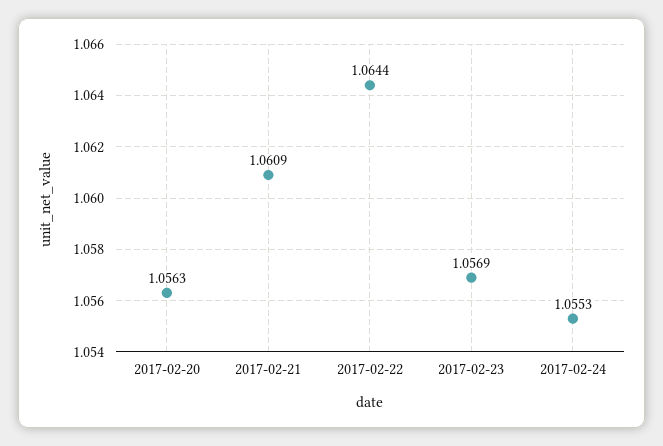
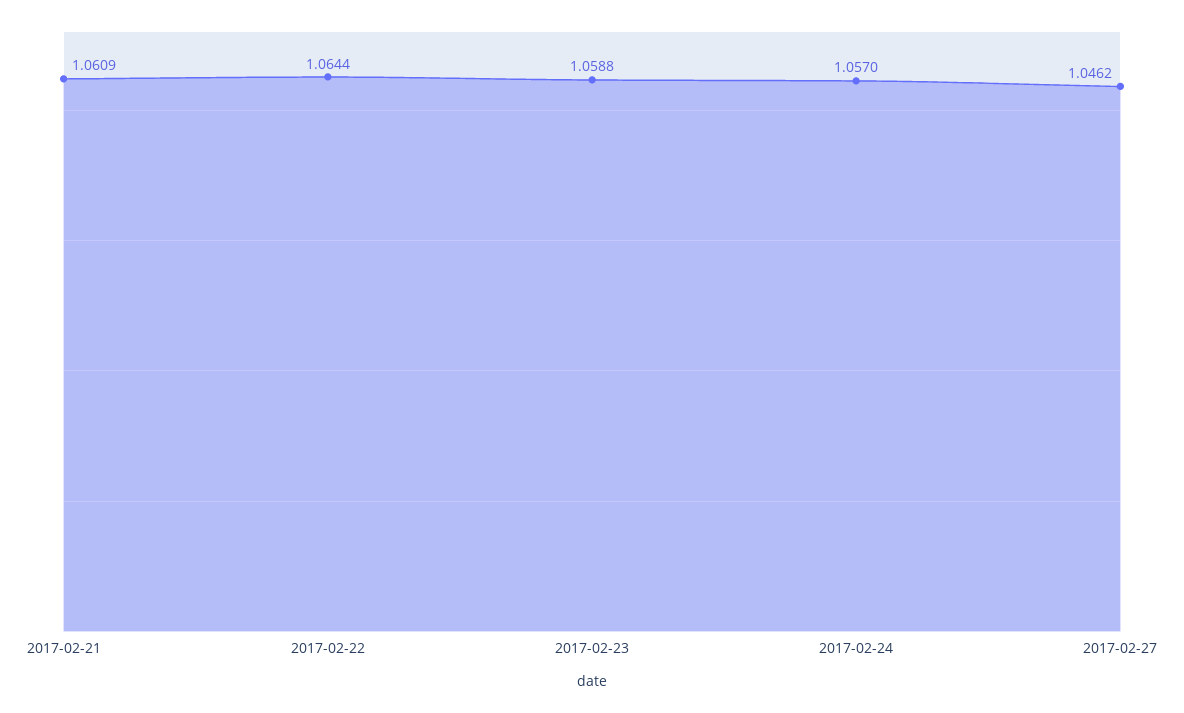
2017-02-20: 1.0563 -> none
2017-02-23: 1.0569 -> 1.0588
2017-02-24: 1.0553 -> 1.057
2017-02-27: none -> 1.0462

